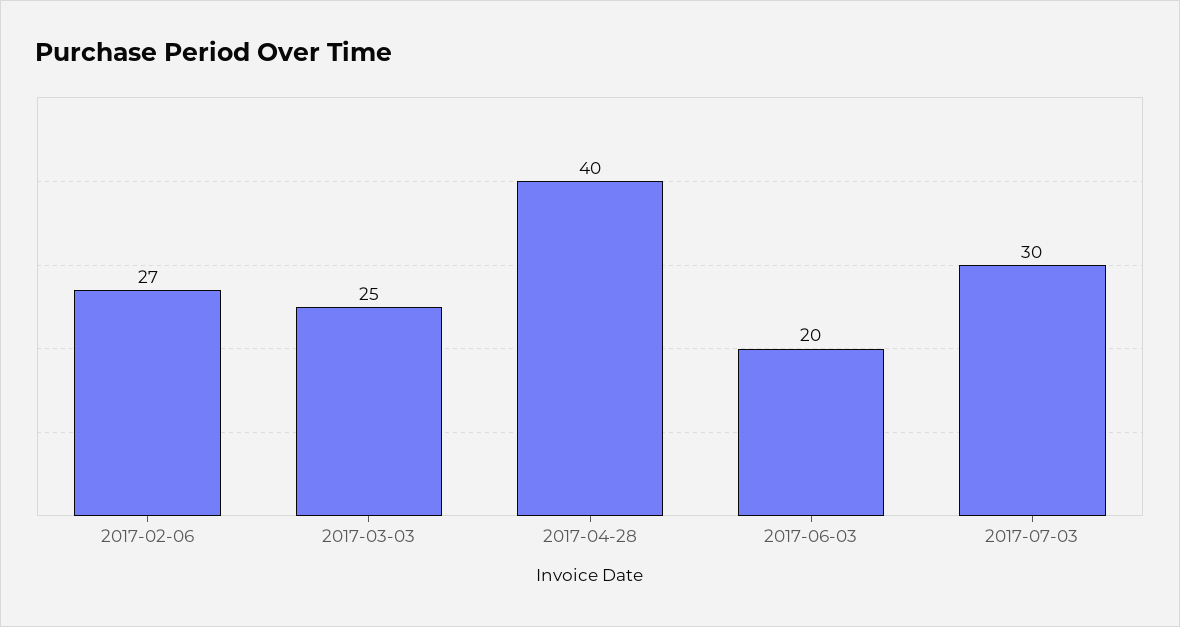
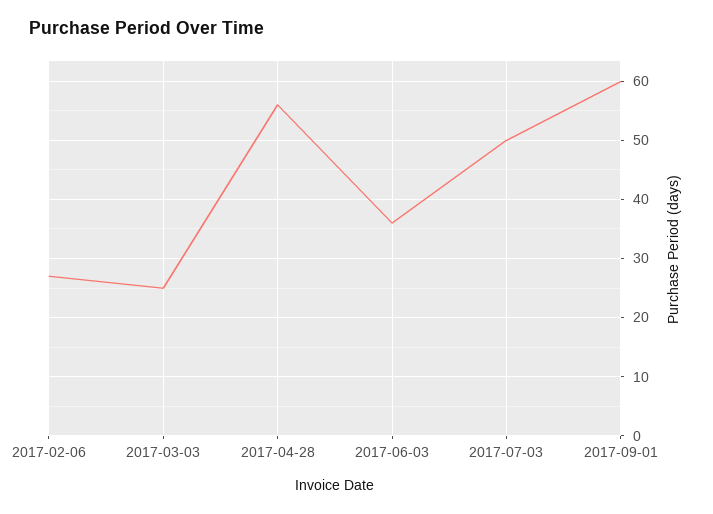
2017-04-28: 40 -> 55
2017-06-03: 20 -> 35
2017-07-03: 30 -> 50
2017-09-01: none -> 60

